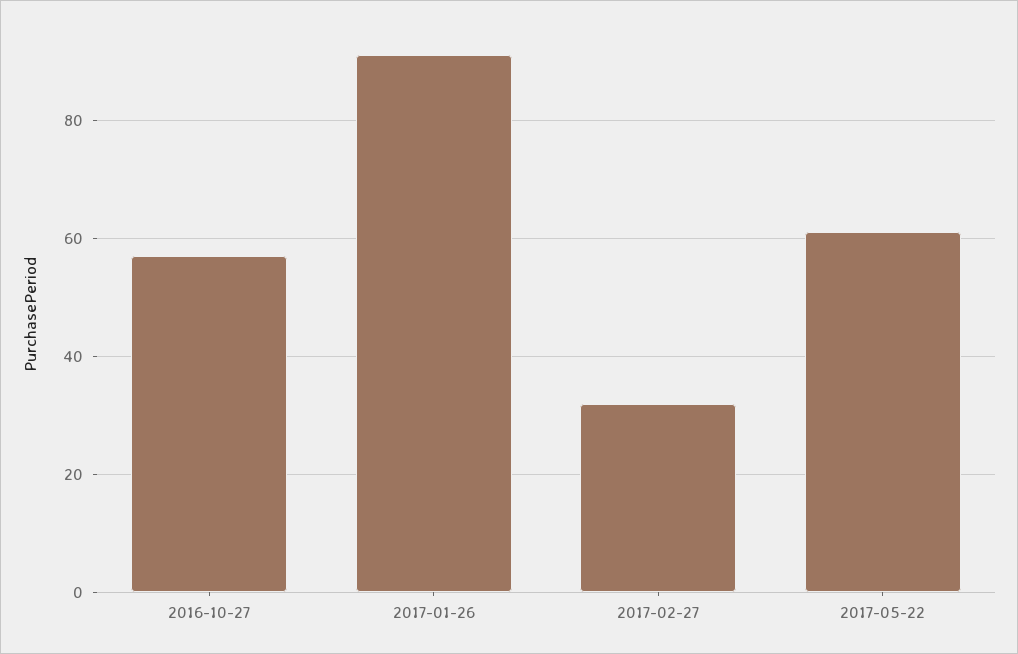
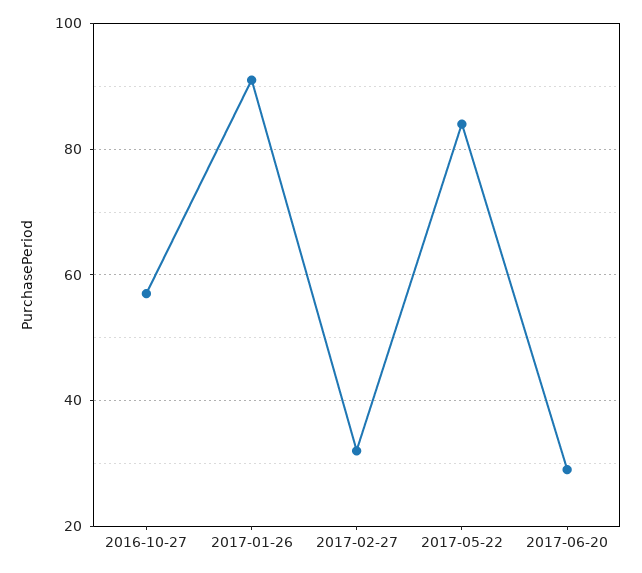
2017-05-22: 60 -> 85
2017-06-20: none -> 30

